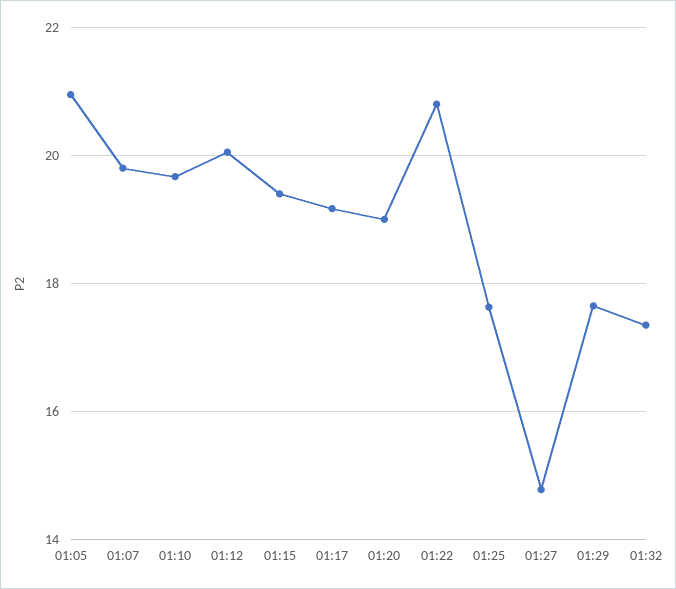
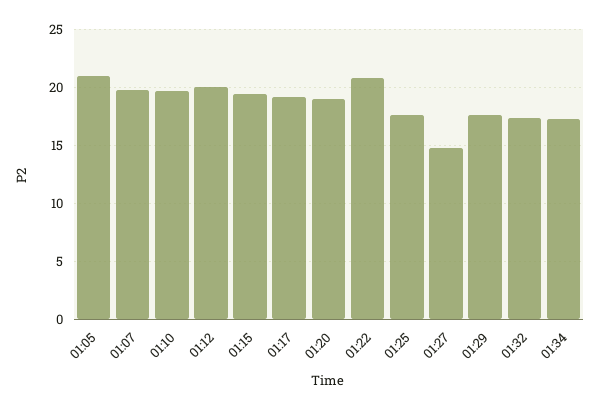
01:34: none -> 17

